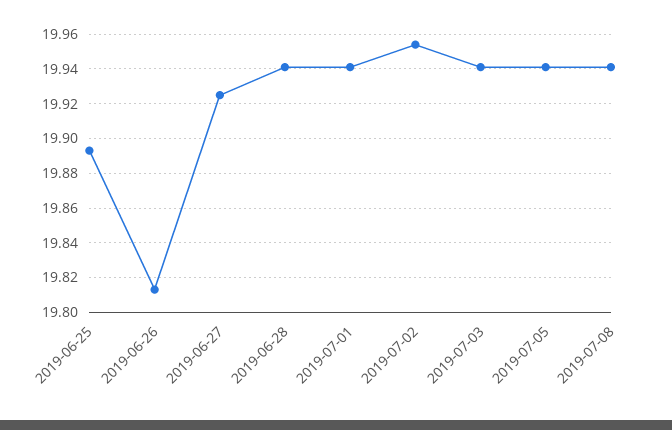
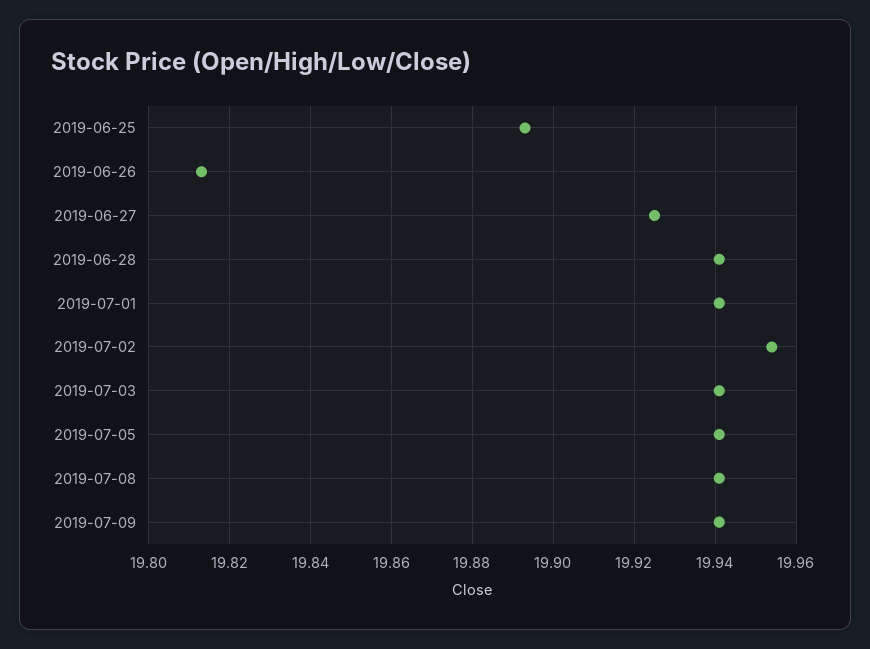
2019-07-09: none -> 19.94

